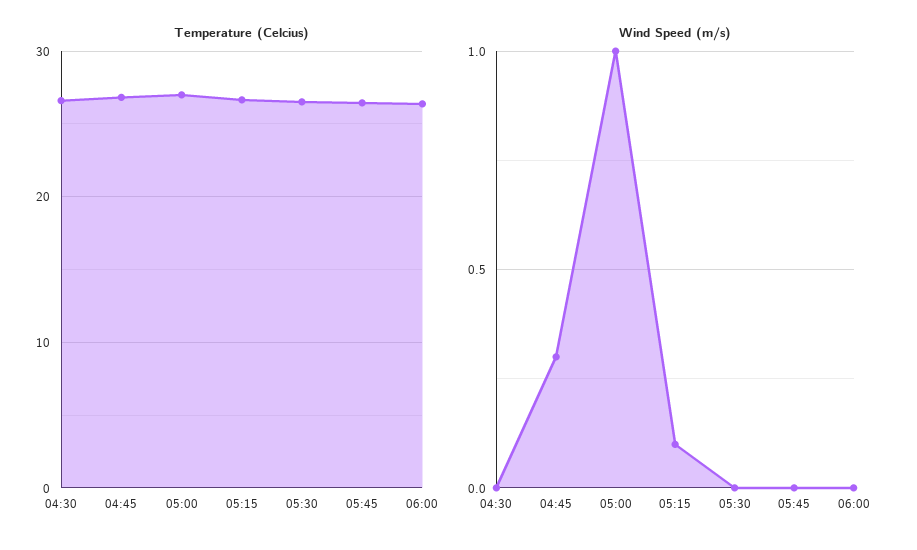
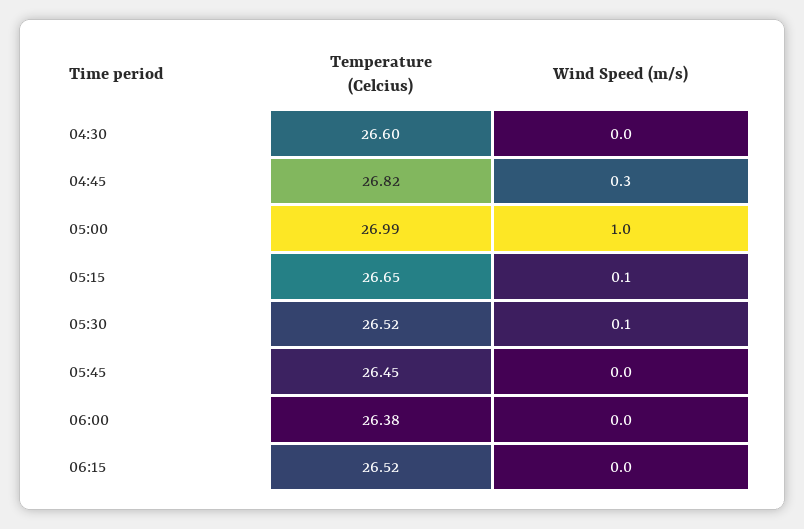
Wind Speed (m/s), 05:30: 0 -> 0.1
Temperature (Celcius), 06:15: none -> 26.52
Wind Speed (m/s), 06:15: none -> 0

